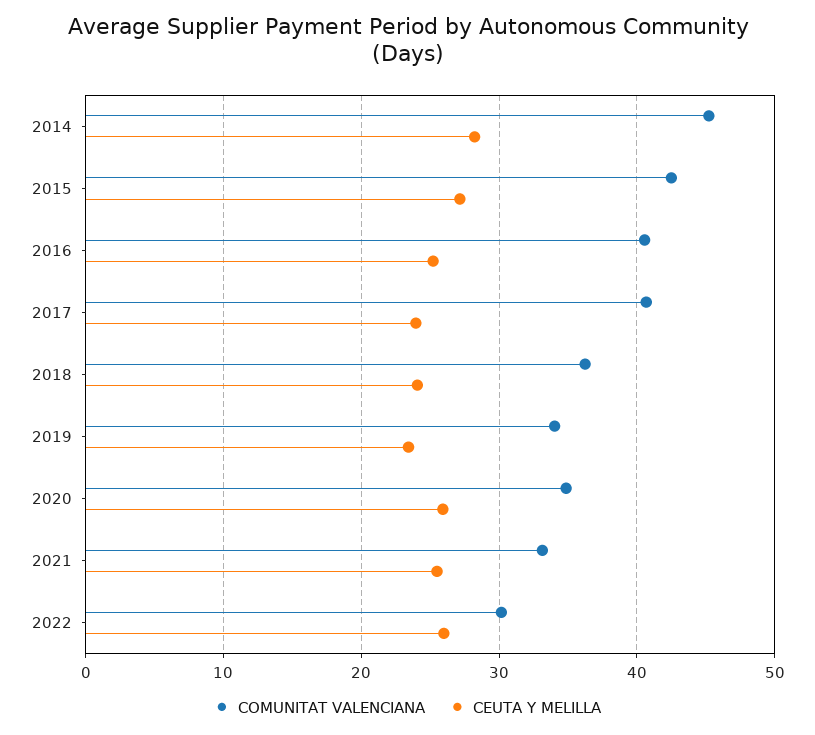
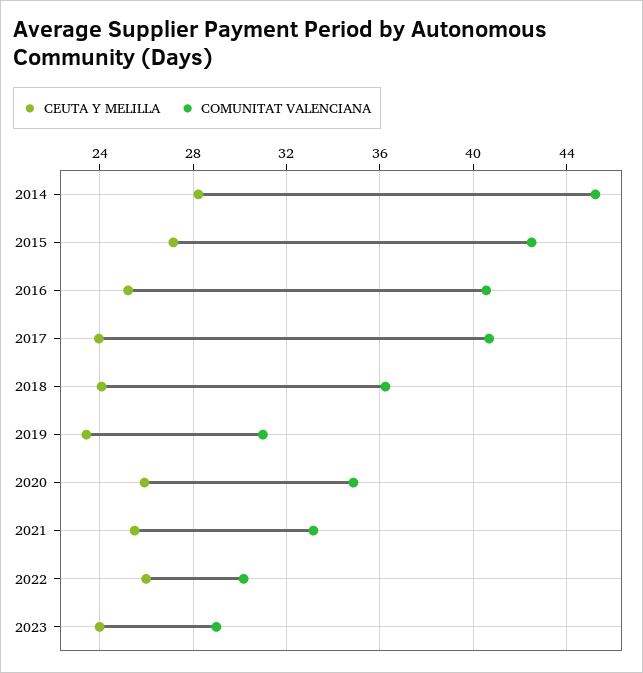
COMUNITAT VALENCIANA, 2019: 34 -> 31
CEUTA Y MELILLA, 2023: none -> 24
COMUNITAT VALENCIANA, 2023: none -> 29

